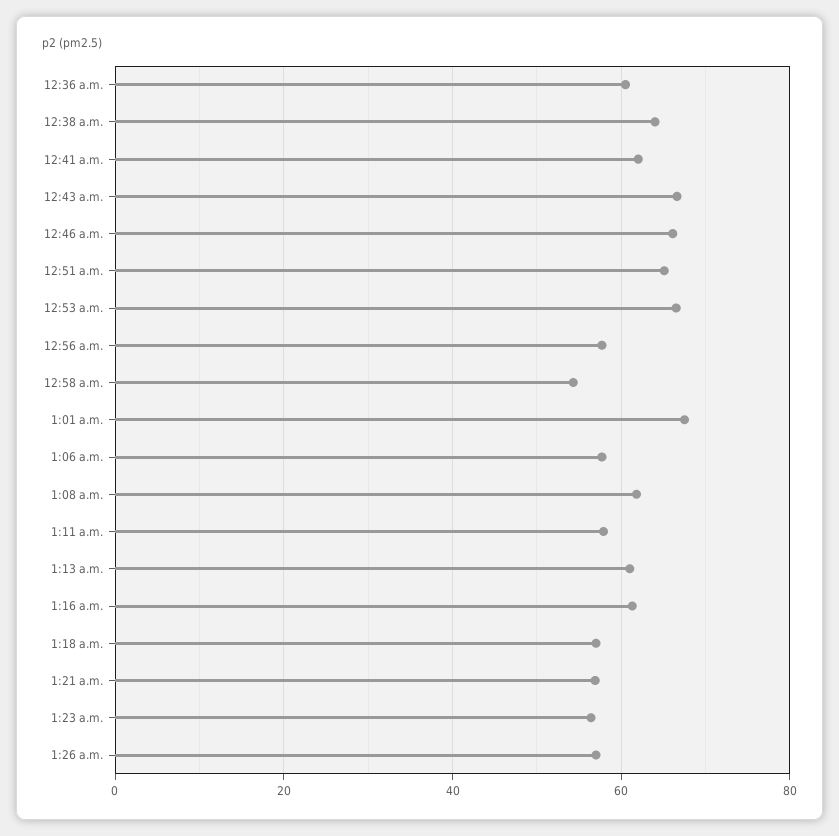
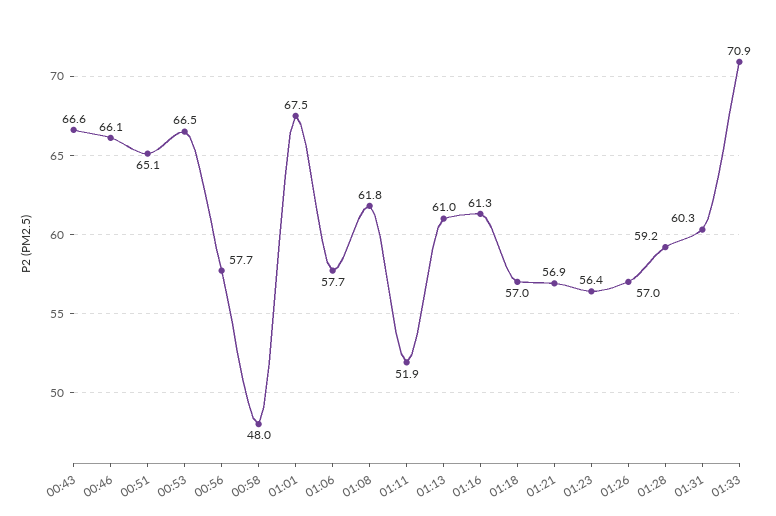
12:36 a.m.: 60 -> none
12:38 a.m.: 64 -> none
12:41 a.m.: 62 -> none
12:58 a.m.: 54 -> 48
1:11 a.m.: 58 -> 51.9
01:28: none -> 59.2
01:31: none -> 60.3
01:33: none -> 70.9

